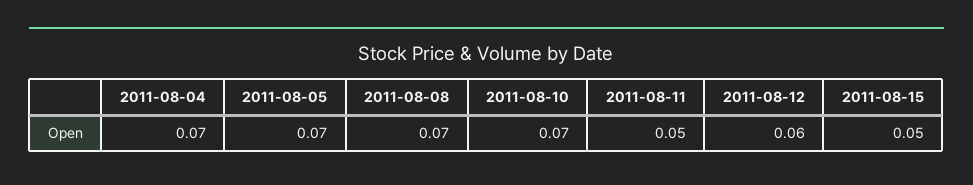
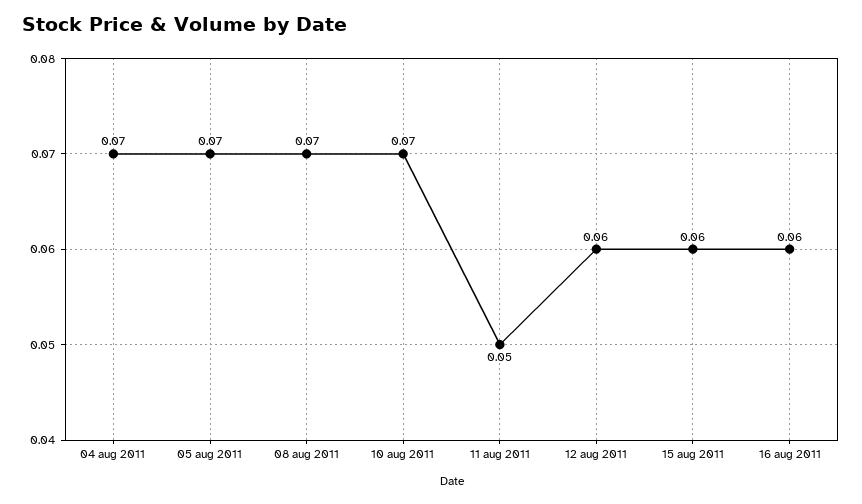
2011-08-15: 0.05 -> 0.06
16 aug 2011: none -> 0.06

